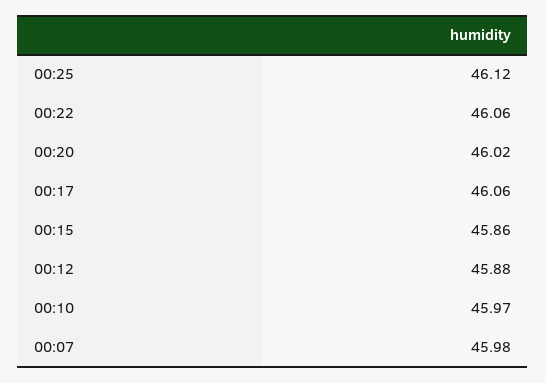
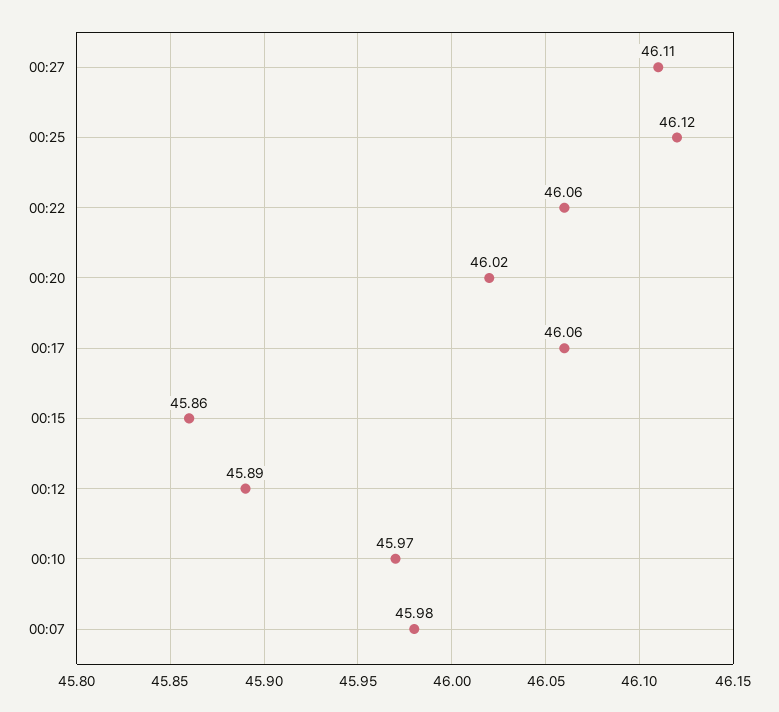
00:12: 45.88 -> 45.89
00:27: none -> 46.11

